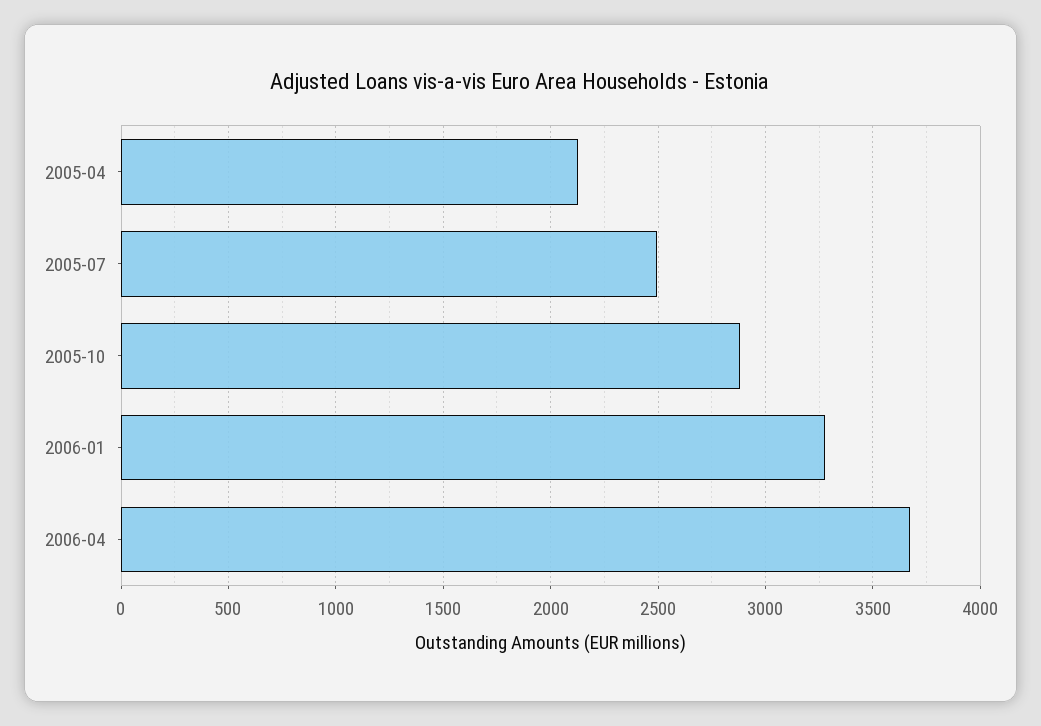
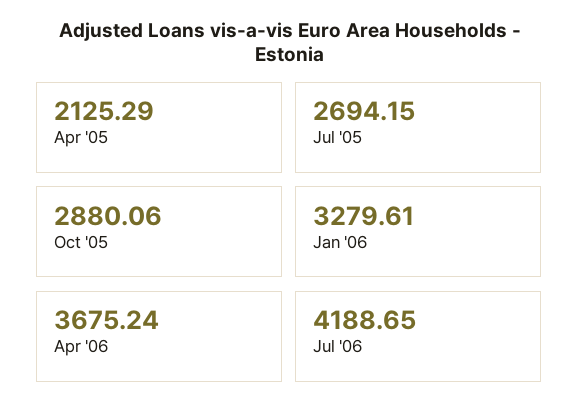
2005-07: 2500 -> 2694.15
Jul '06: none -> 4188.65

